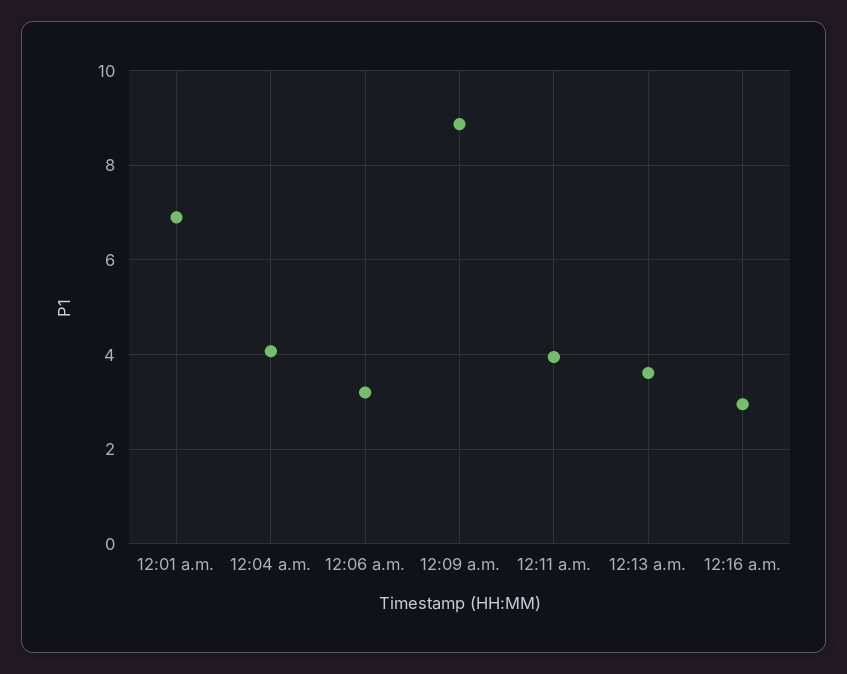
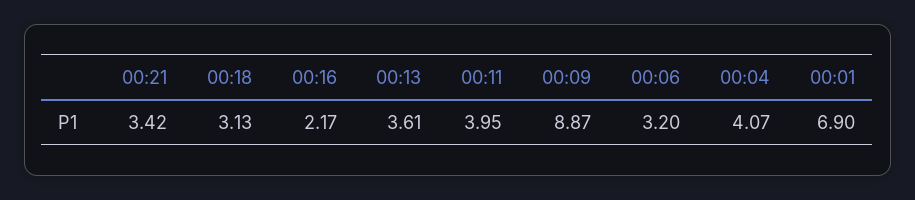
12:16 a.m.: 3 -> 2.17
00:21: none -> 3.42
00:18: none -> 3.13

